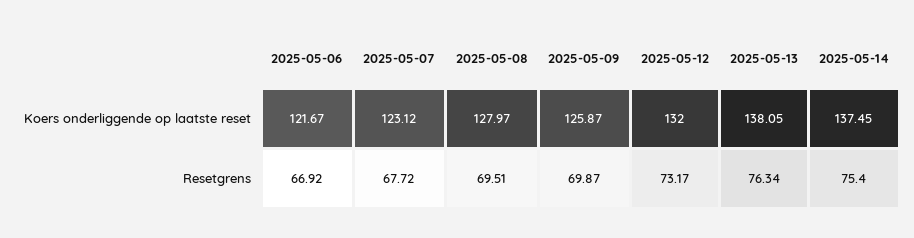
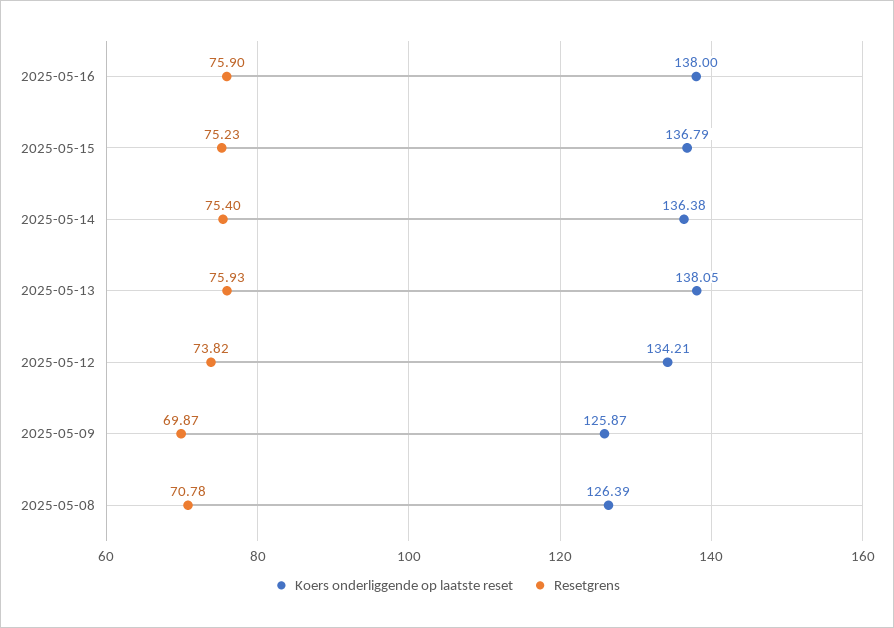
Koers onderliggende op laatste reset, 2025-05-06: 121.67 -> none
Koers onderliggende op laatste reset, 2025-05-07: 123.12 -> none
Koers onderliggende op laatste reset, 2025-05-08: 127.97 -> 126.39
Koers onderliggende op laatste reset, 2025-05-12: 132 -> 134.21
Koers onderliggende op laatste reset, 2025-05-14: 137.45 -> 136.38
Resetgrens, 2025-05-06: 66.92 -> none
Resetgrens, 2025-05-07: 67.72 -> none
Resetgrens, 2025-05-08: 69.51 -> 70.78
Resetgrens, 2025-05-12: 73.17 -> 73.82
Resetgrens, 2025-05-13: 76.34 -> 75.93
Koers onderliggende op laatste reset, 2025-05-16: none -> 138
Resetgrens, 2025-05-16: none -> 75.9
Koers onderliggende op laatste reset, 2025-05-15: none -> 136.79
Resetgrens, 2025-05-15: none -> 75.23

